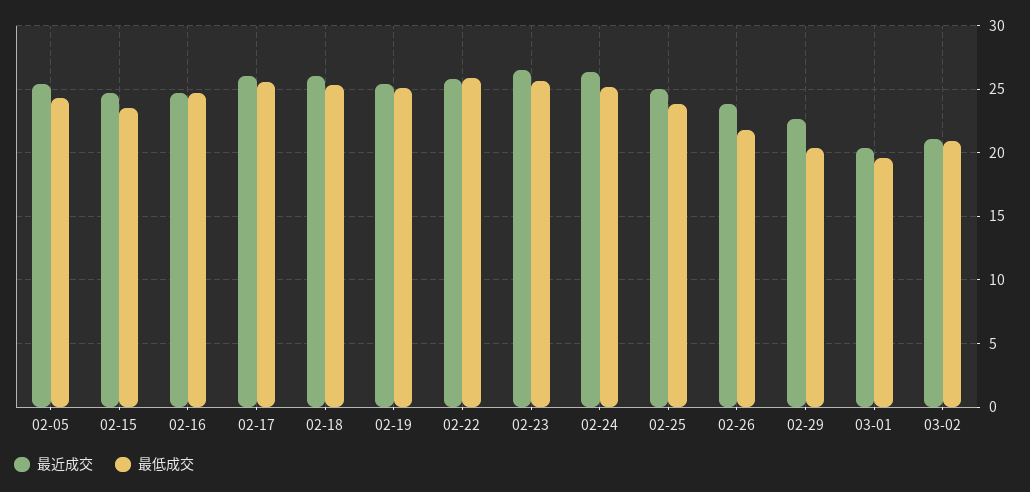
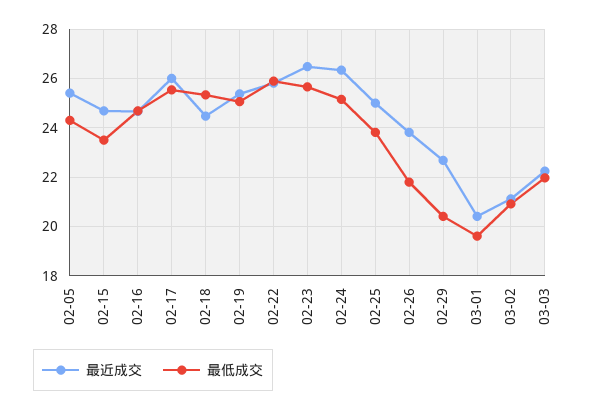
最近成交, 02-18: 26 -> 24.5
最近成交, 03-03: none -> 22.25
最低成交, 03-03: none -> 22

